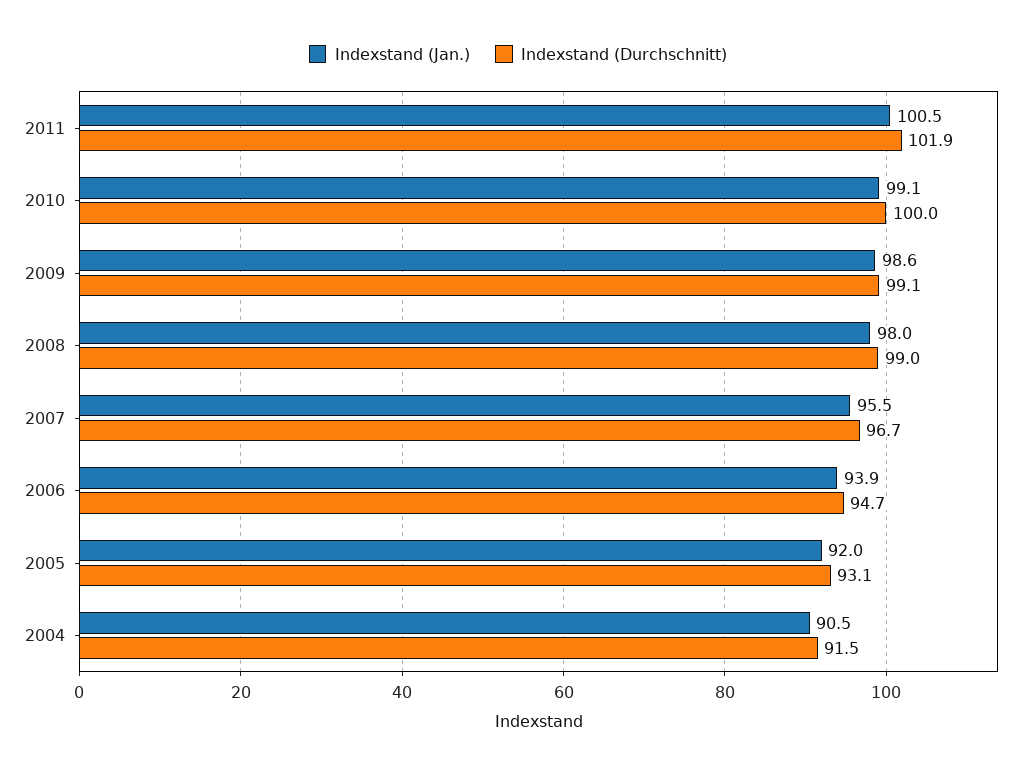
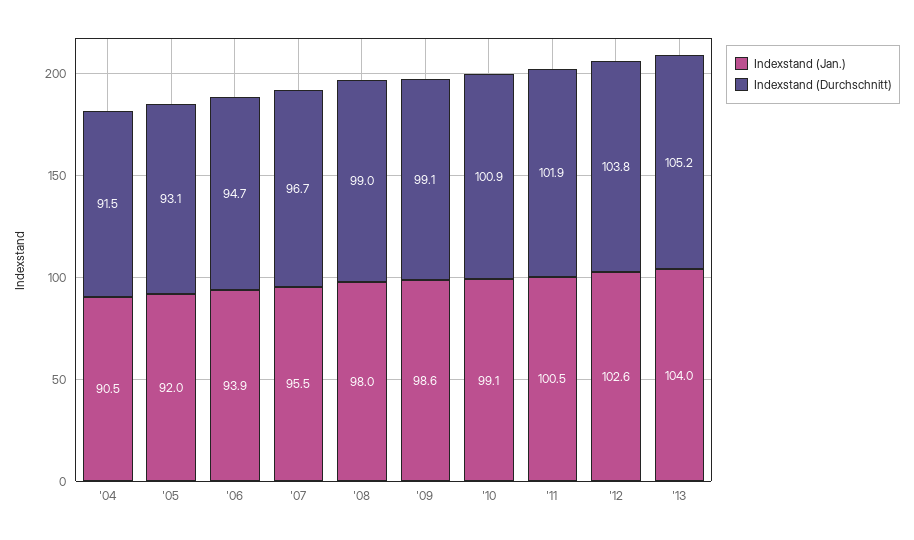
Indexstand (Durchschnitt), 2010: 100 -> 100.9
Indexstand (Jan.), '12: none -> 102.6
Indexstand (Durchschnitt), '12: none -> 103.8
Indexstand (Jan.), '13: none -> 104
Indexstand (Durchschnitt), '13: none -> 105.2

